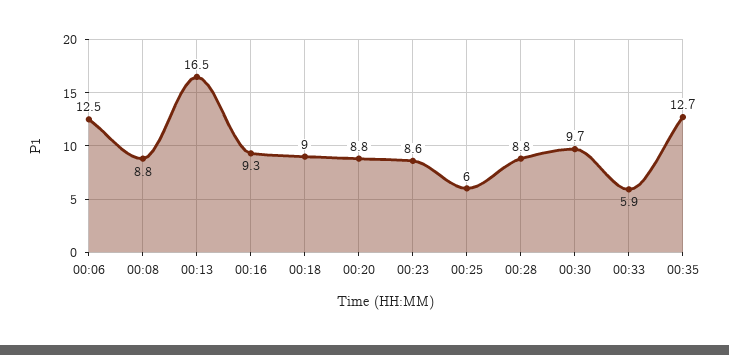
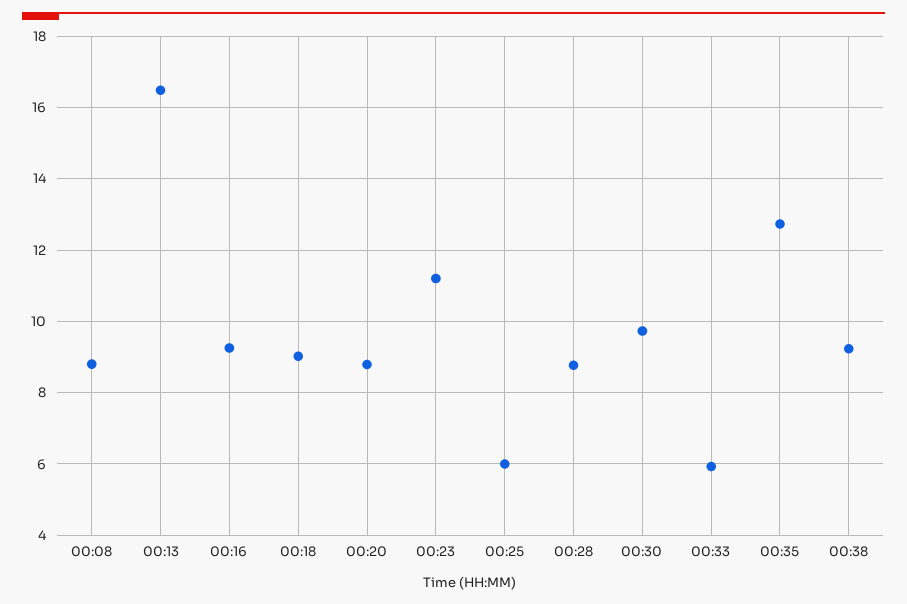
00:06: 12.5 -> none
00:23: 8.6 -> 11.2
00:38: none -> 9.2

